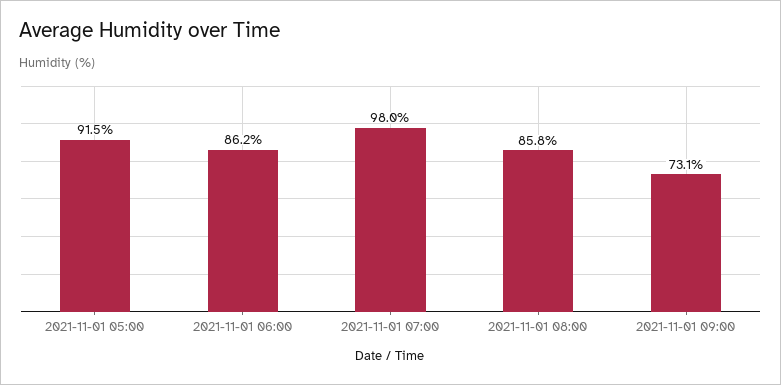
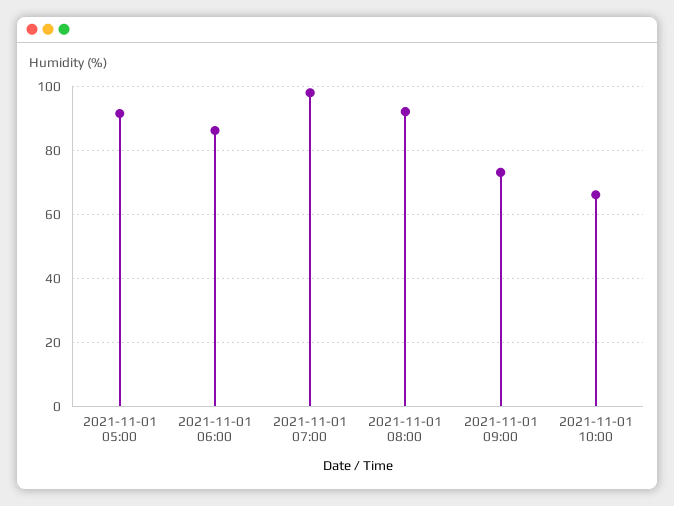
2021-11-01 08:00: 85.8 -> 92
2021-11-01 10:00: none -> 66

